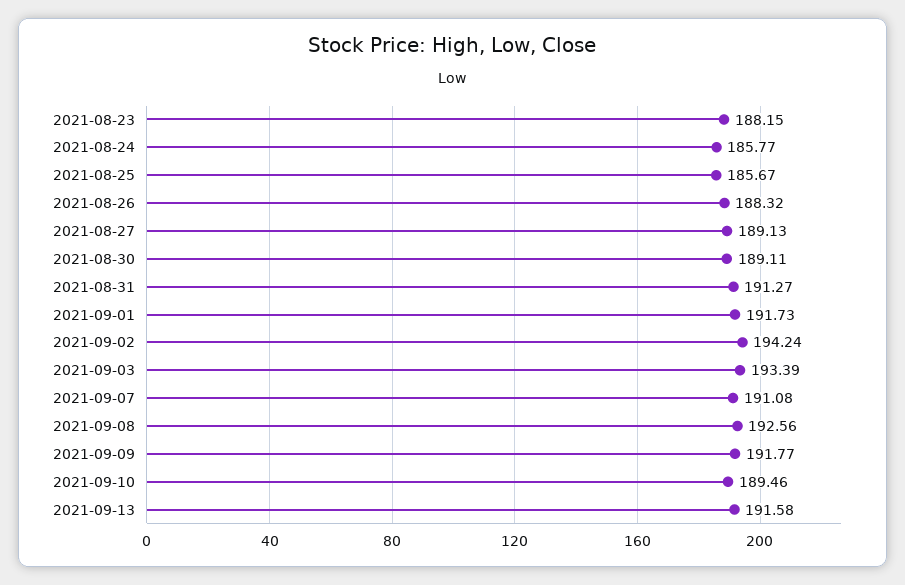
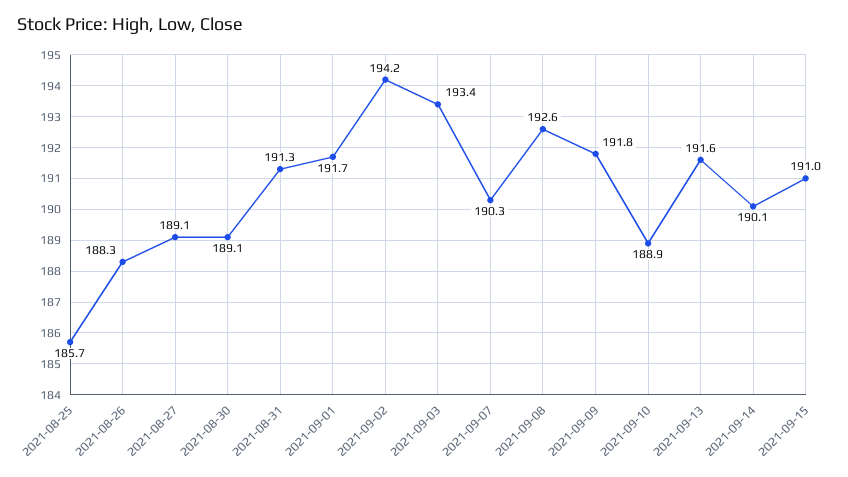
2021-08-23: 188.15 -> none
2021-08-24: 185.77 -> none
2021-09-07: 191.08 -> 190.3
2021-09-10: 189.46 -> 188.9
2021-09-14: none -> 190.1
2021-09-15: none -> 191

